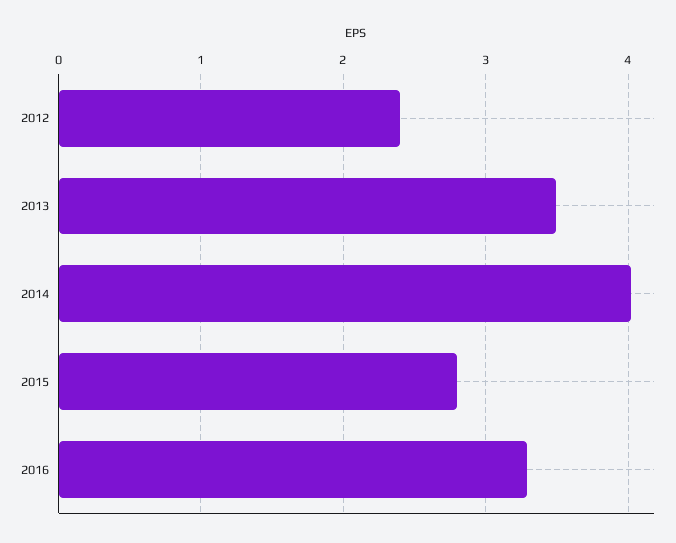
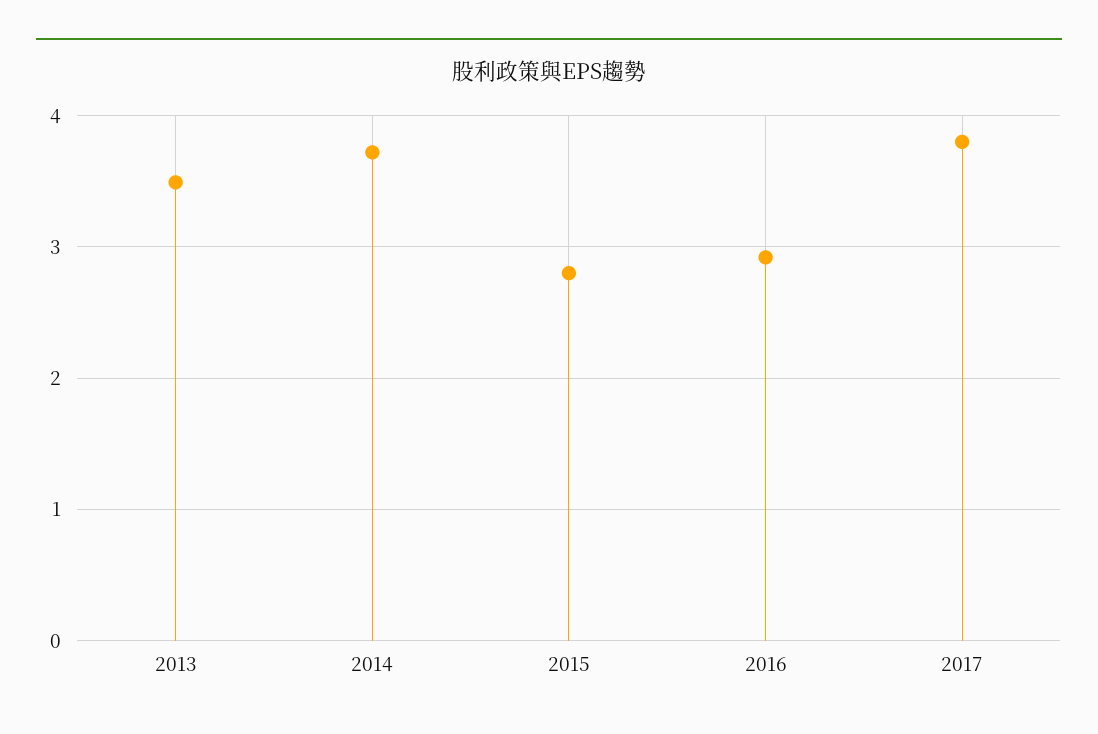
2012: 2.4 -> none
2014: 4 -> 3.7
2016: 3.3 -> 2.9
2017: none -> 3.8

